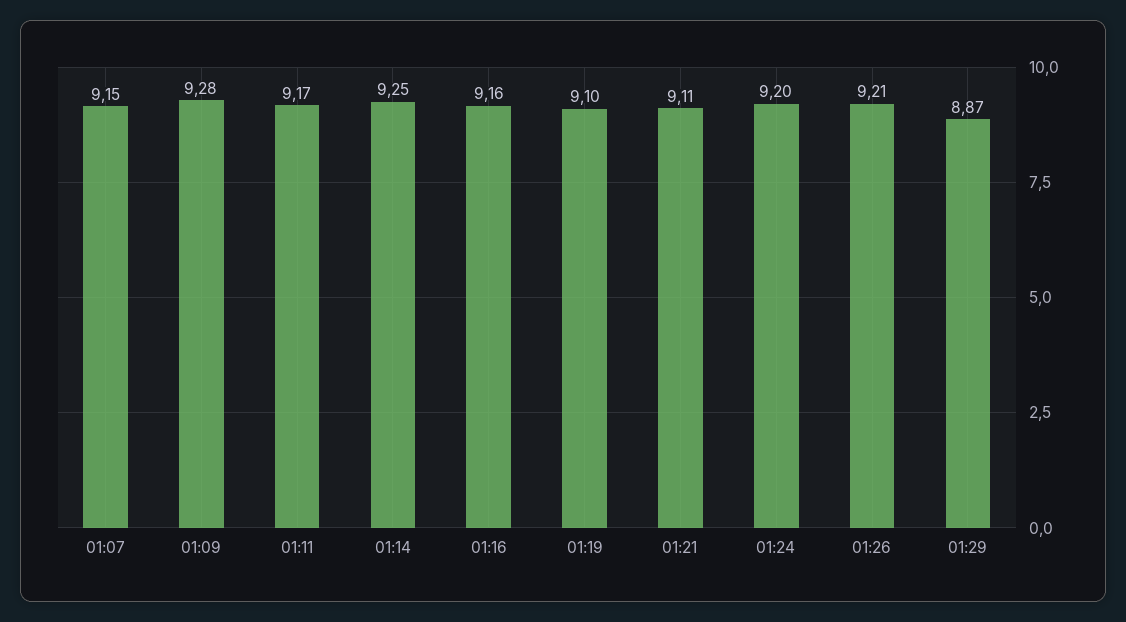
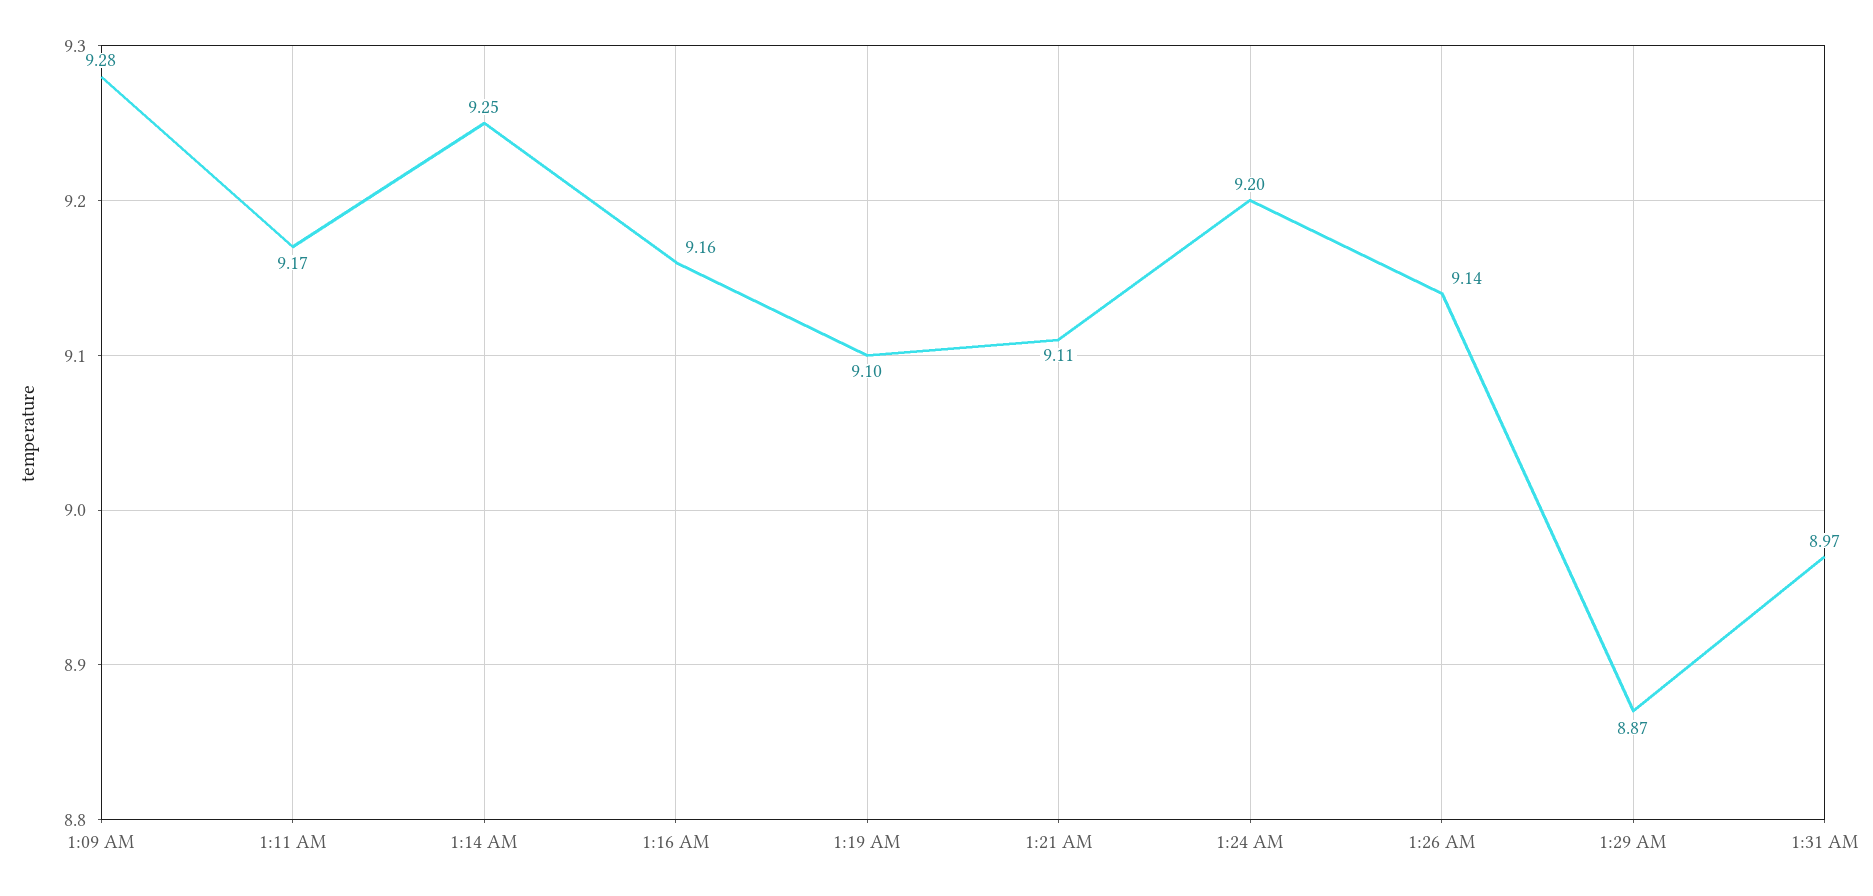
01:07: 9.15 -> none
01:26: 9.21 -> 9.14
1:31 AM: none -> 8.97

